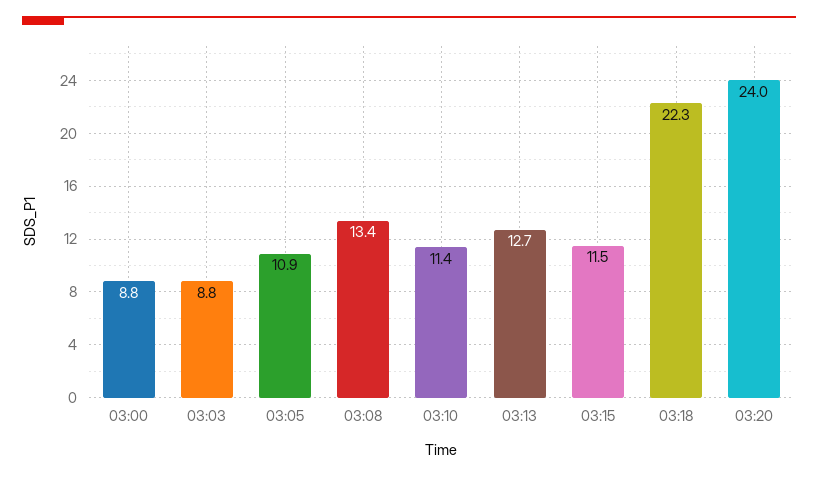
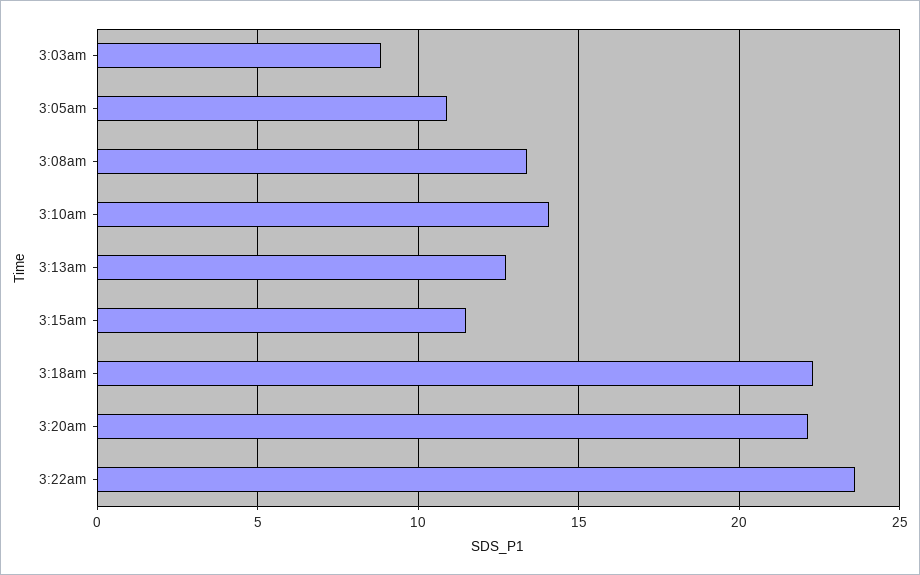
03:00: 8.8 -> none
03:10: 11.4 -> 14
03:20: 24 -> 22
3:22am: none -> 23.5

